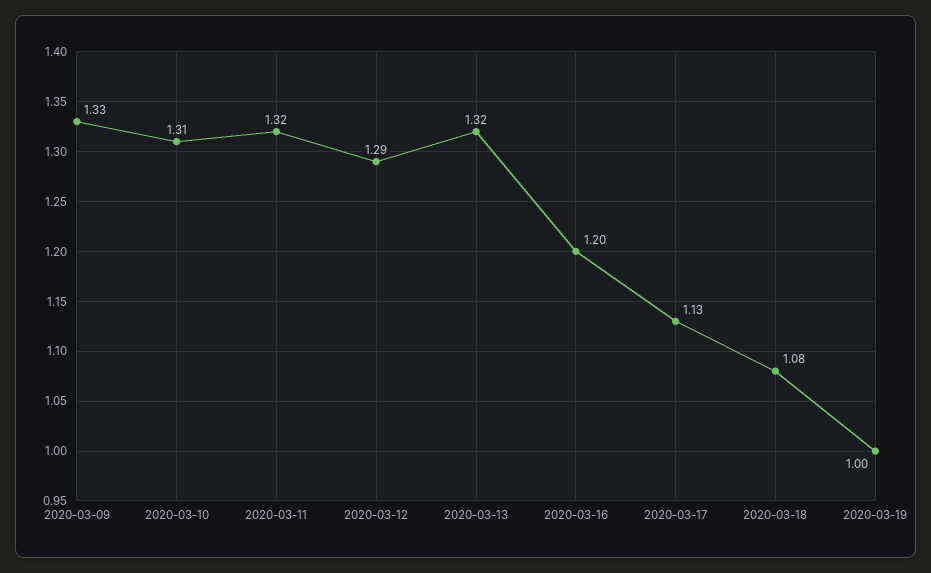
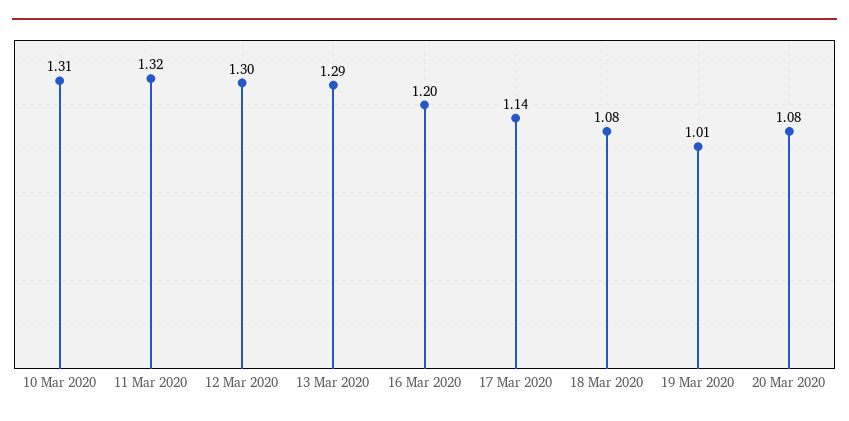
2020-03-09: 1.33 -> none
2020-03-12: 1.29 -> 1.3
2020-03-13: 1.32 -> 1.29
2020-03-17: 1.13 -> 1.14
2020-03-19: 1 -> 1.01
20 Mar 2020: none -> 1.08

